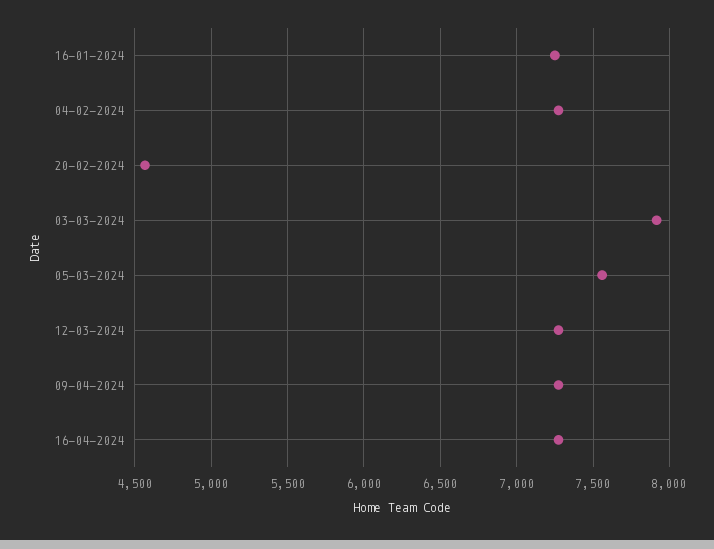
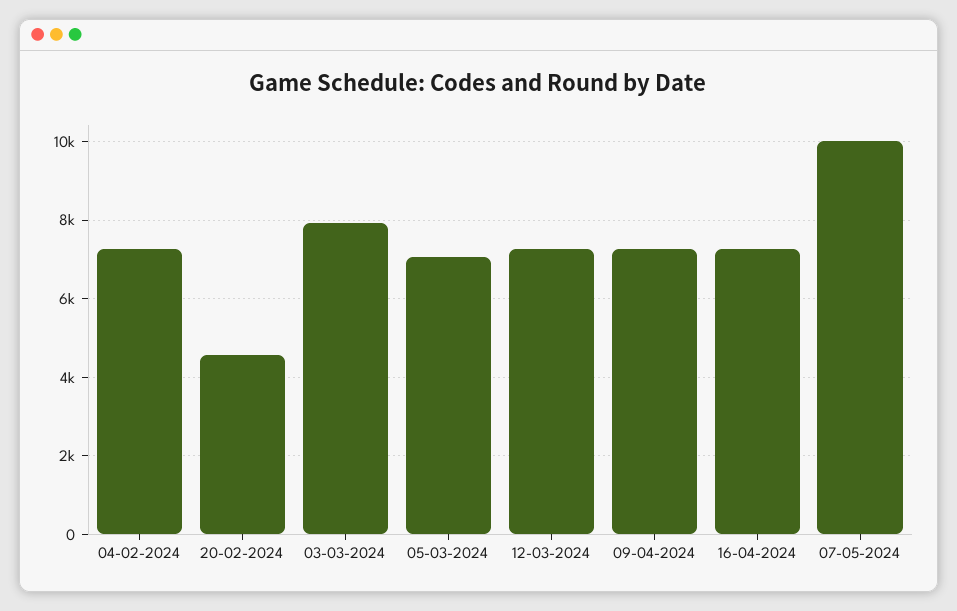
16-01-2024: 7250 -> none
05-03-2024: 7550 -> 7000
07-05-2024: none -> 10000

